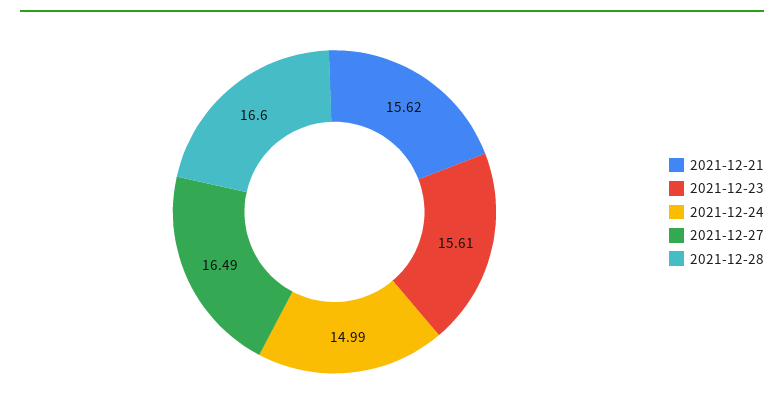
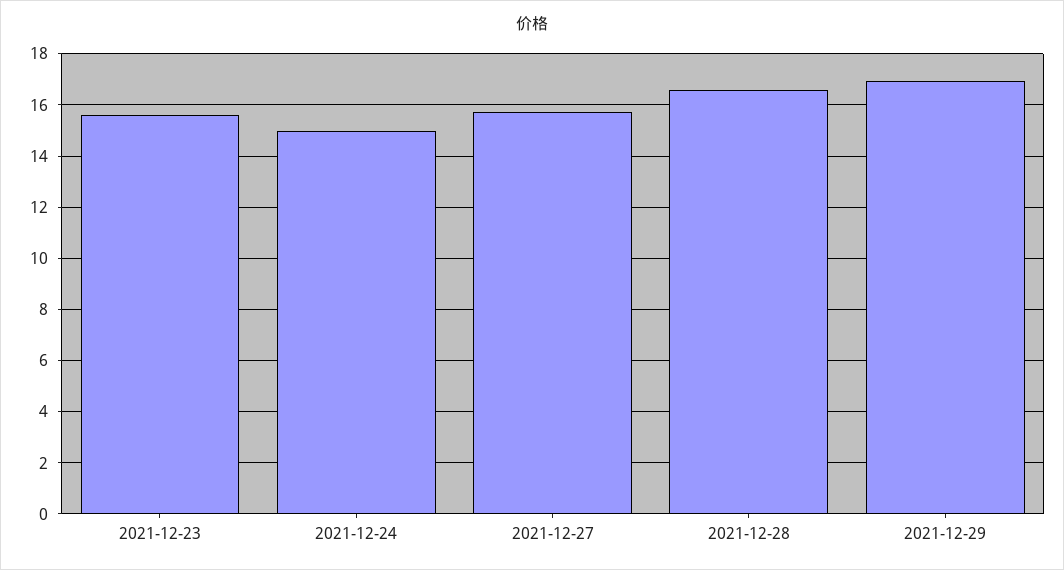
2021-12-21: 15.62 -> none
2021-12-27: 16.49 -> 15.75
2021-12-29: none -> 17

